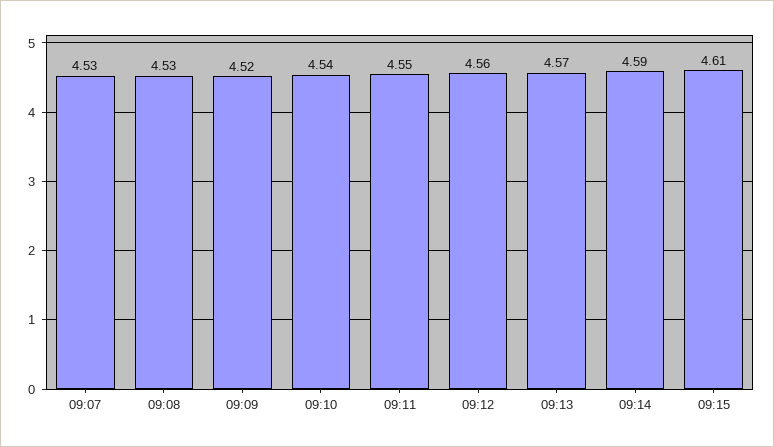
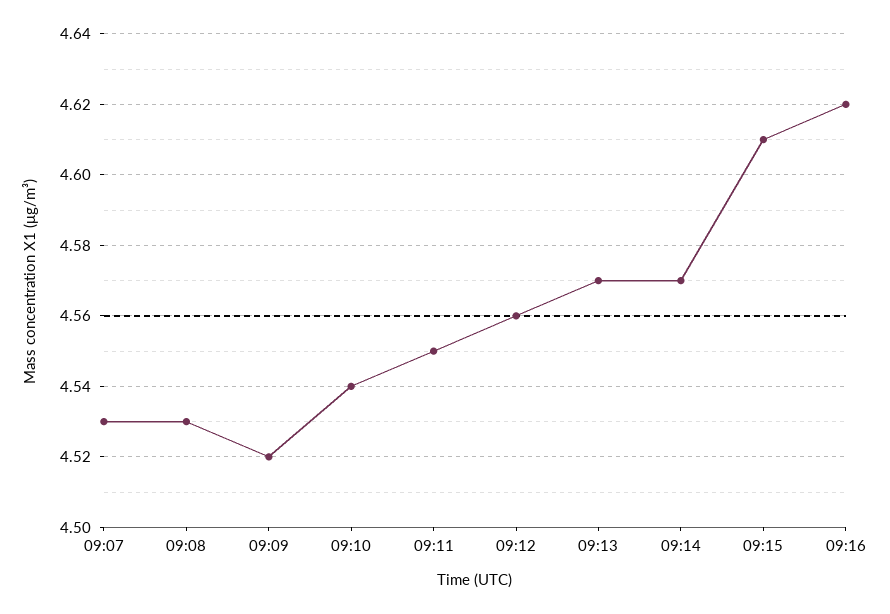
09:14: 4.59 -> 4.57
09:16: none -> 4.62

